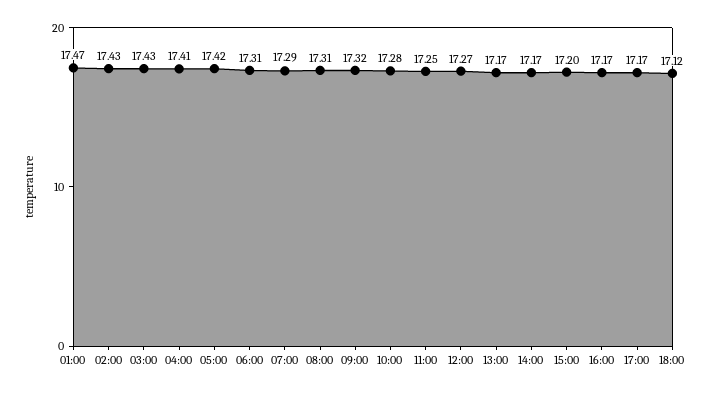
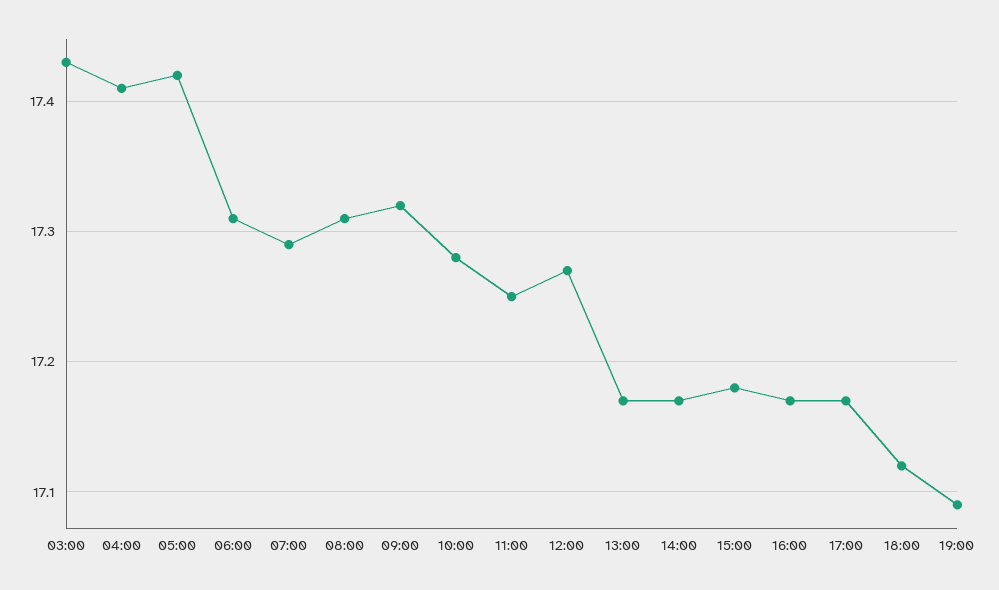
01:00: 17.47 -> none
02:00: 17.43 -> none
15:00: 17.2 -> 17.18
19:00: none -> 17.09

